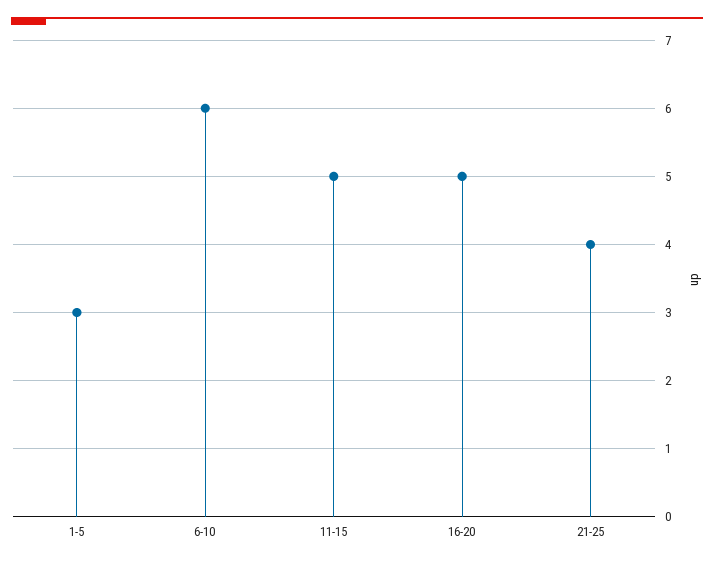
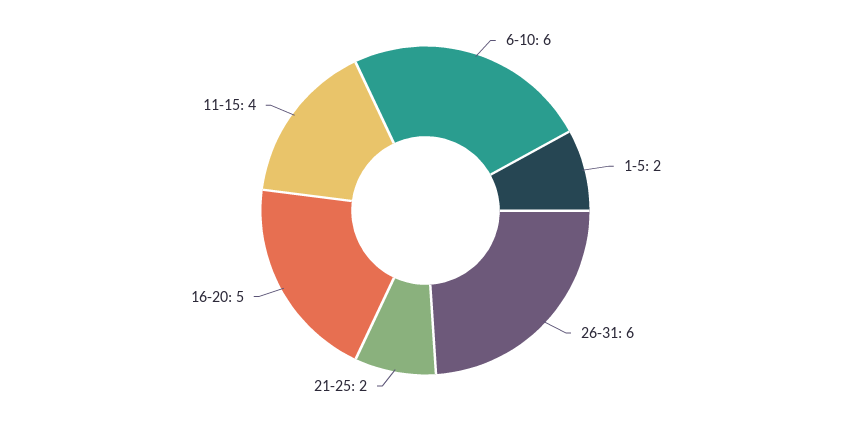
1-5: 3 -> 2
11-15: 5 -> 4
21-25: 4 -> 2
26-31: none -> 6

